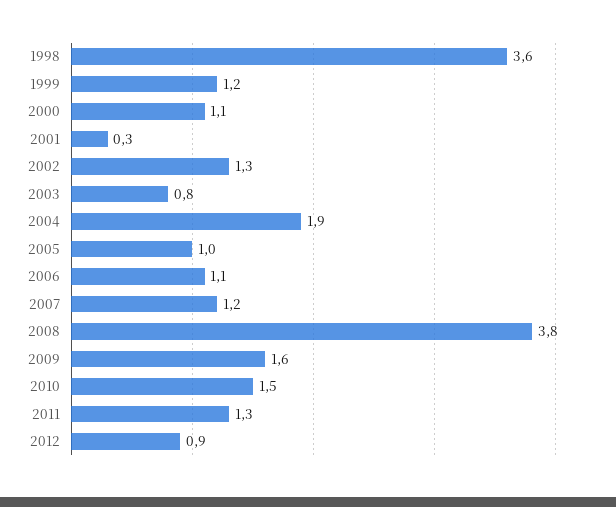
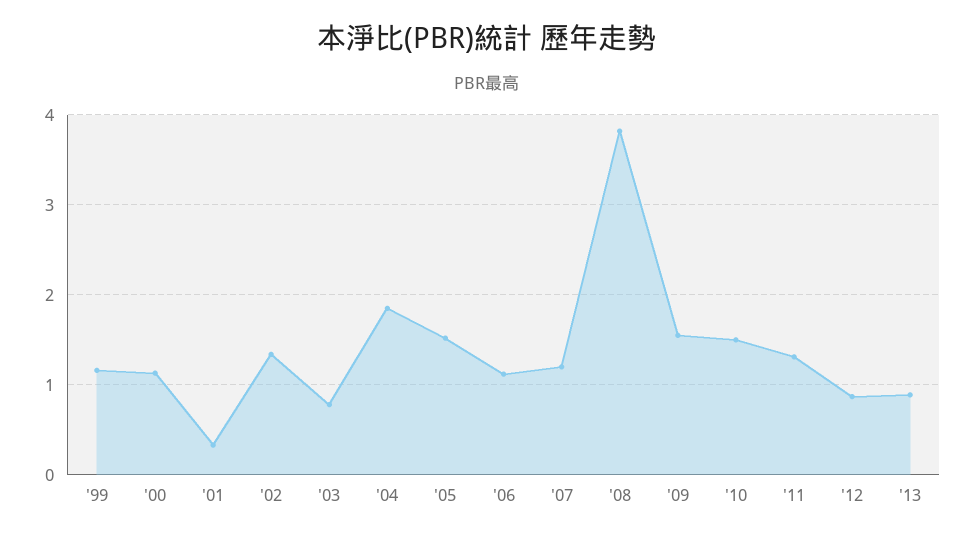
1998: 3.6 -> none
2005: 1 -> 1.5
'13: none -> 0.9

